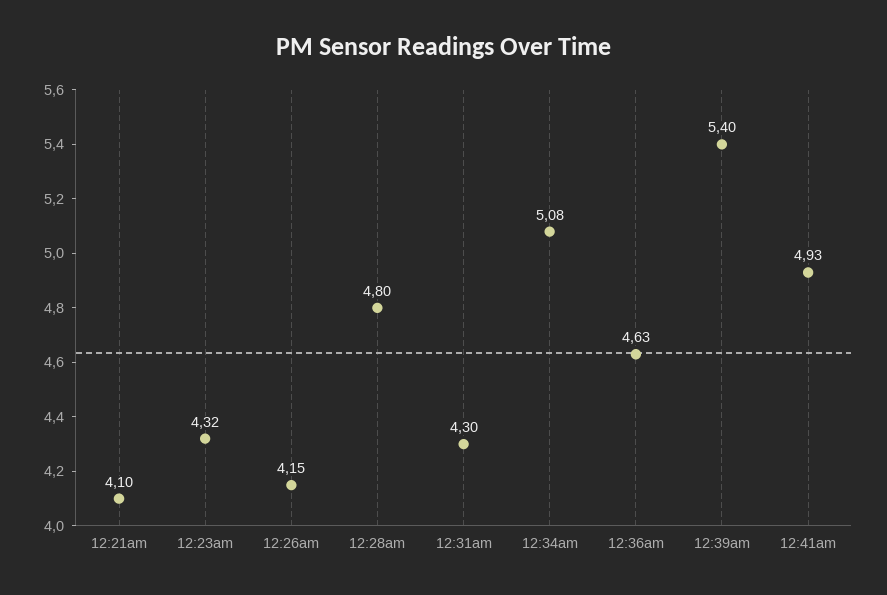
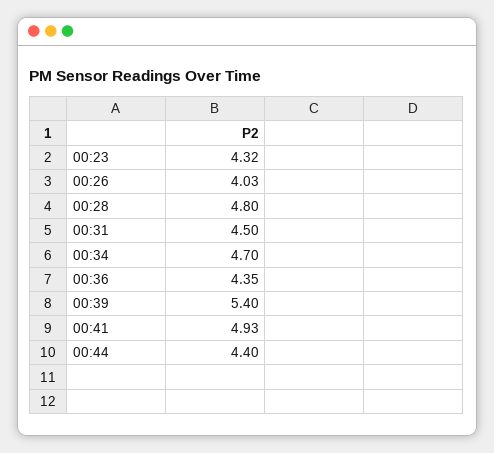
12:21am: 4.1 -> none
12:26am: 4.15 -> 4.03
12:31am: 4.3 -> 4.5
12:34am: 5.08 -> 4.7
12:36am: 4.63 -> 4.35
00:44: none -> 4.4

